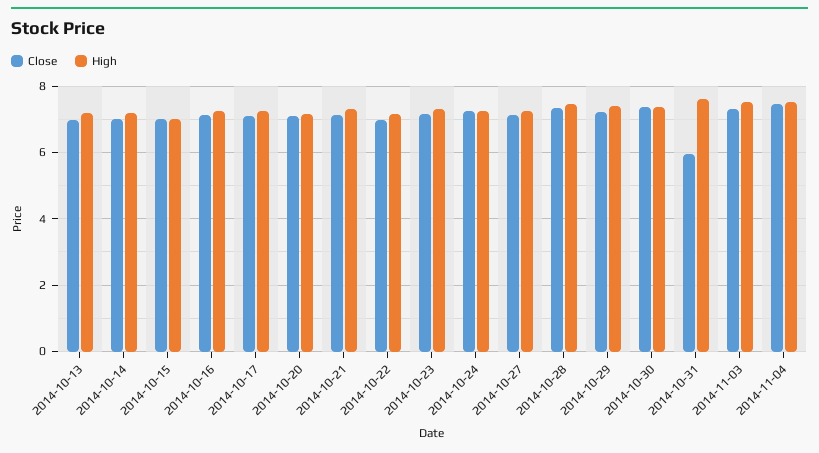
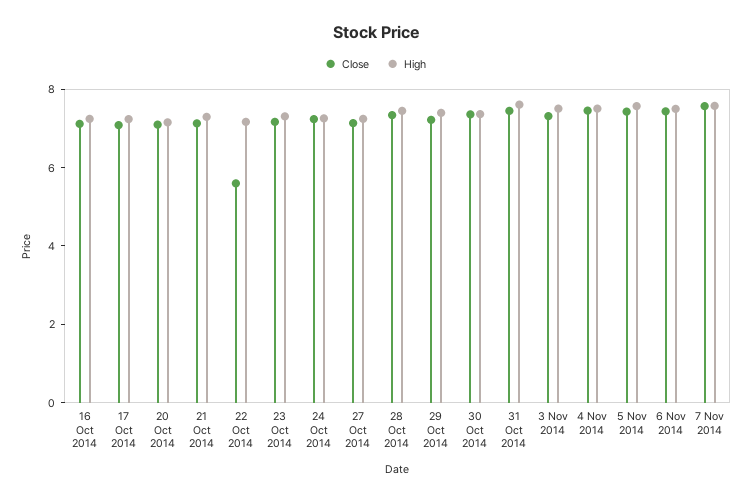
Close, 2014-10-13: 7 -> none
High, 2014-10-13: 7.2 -> none
Close, 2014-10-14: 7 -> none
High, 2014-10-14: 7.2 -> none
Close, 2014-10-15: 7 -> none
High, 2014-10-15: 7 -> none
Close, 2014-10-22: 7 -> 5.5
Close, 2014-10-31: 6 -> 7.5
Close, 5 Nov 2014: none -> 7.5
High, 5 Nov 2014: none -> 7.5
Close, 6 Nov 2014: none -> 7.5
High, 6 Nov 2014: none -> 7.5
Close, 7 Nov 2014: none -> 7.5
High, 7 Nov 2014: none -> 7.5

